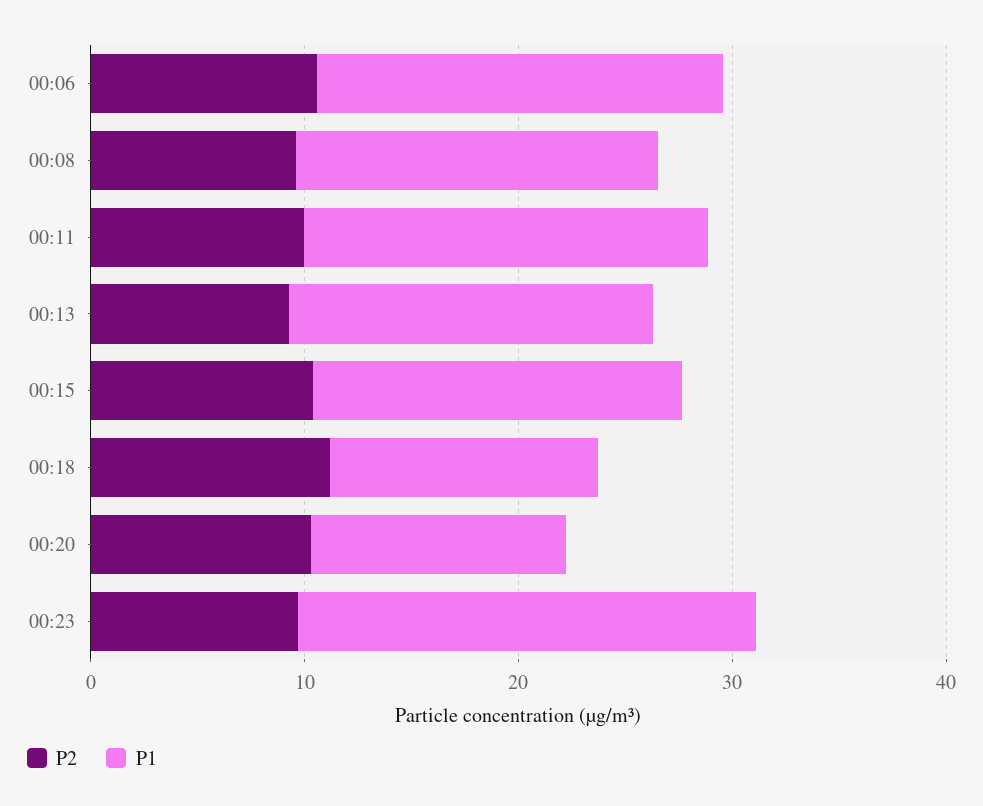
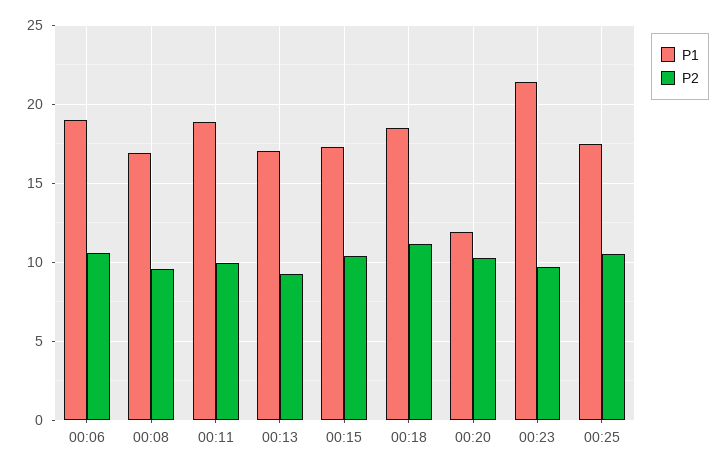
P1, 00:18: 12 -> 18.5
P1, 00:25: none -> 17.5
P2, 00:25: none -> 10.5

